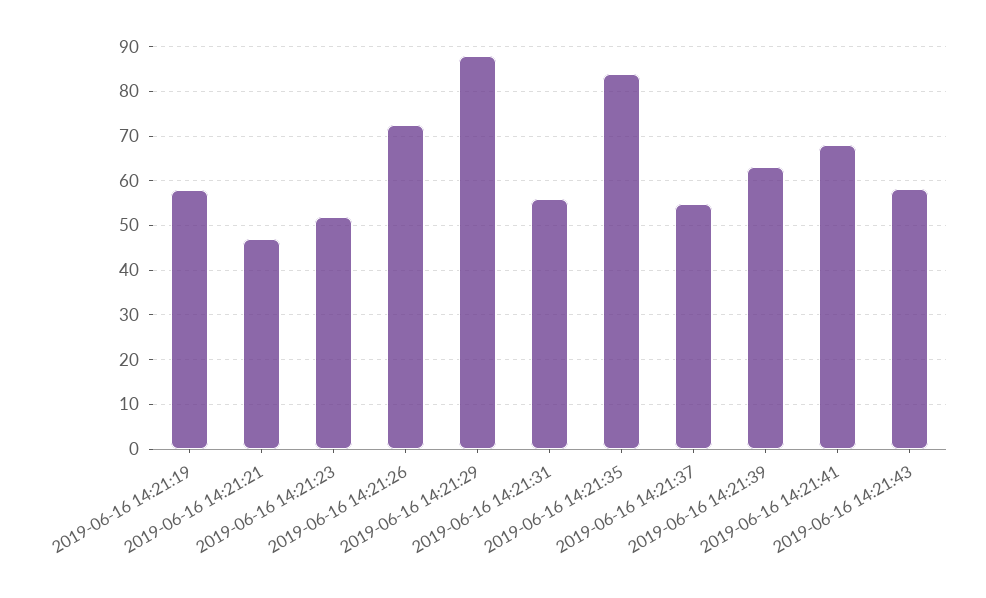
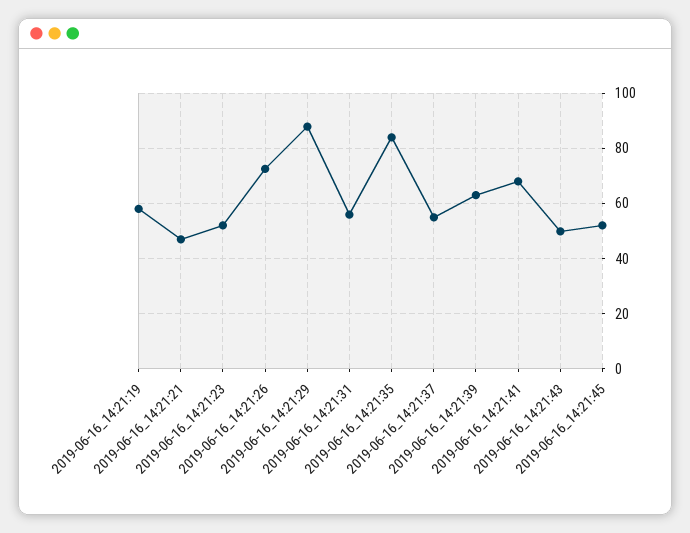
2019-06-16 14:21:43: 58 -> 50
2019-06-16_14:21:45: none -> 52.5

